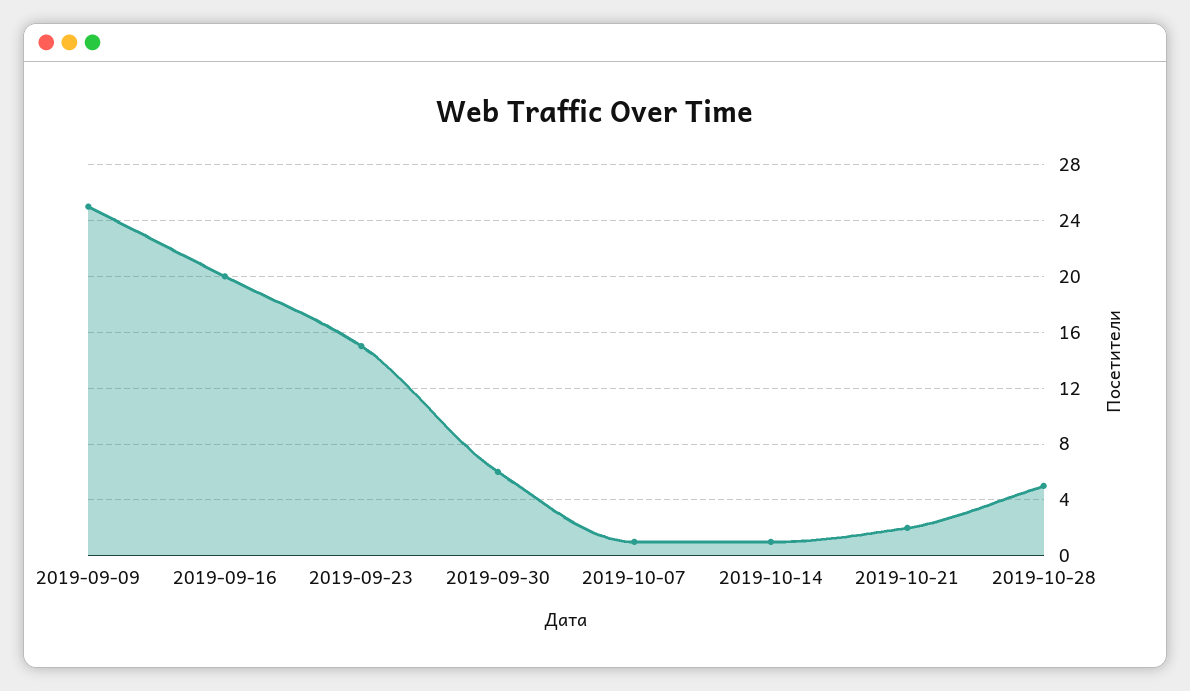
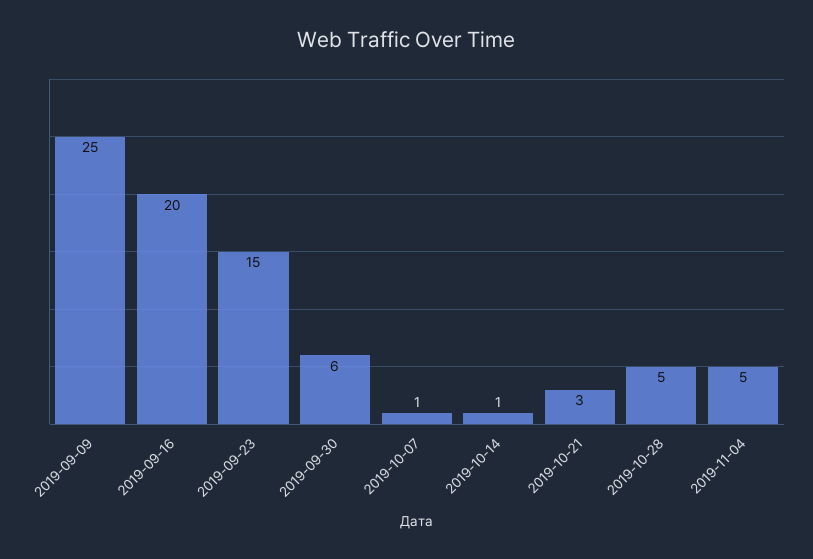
2019-10-21: 2 -> 3
2019-11-04: none -> 5

